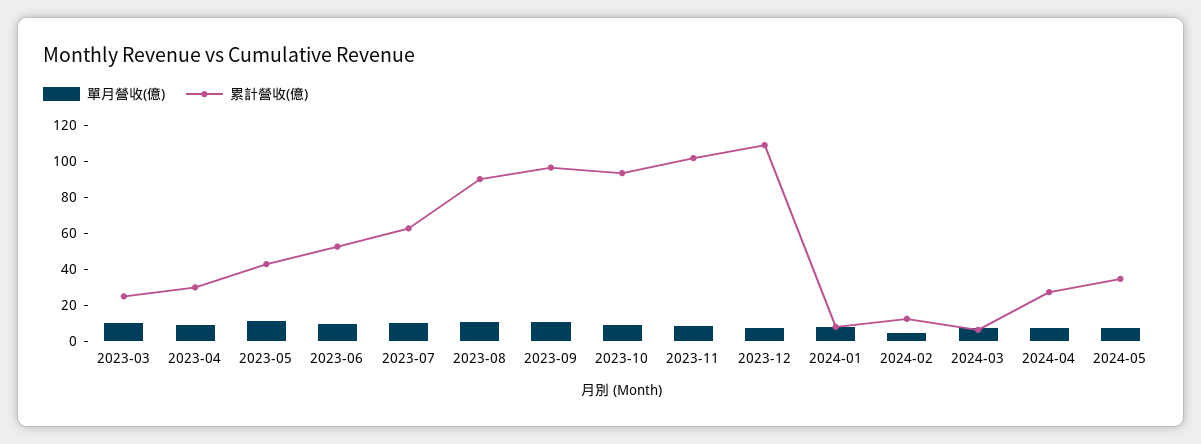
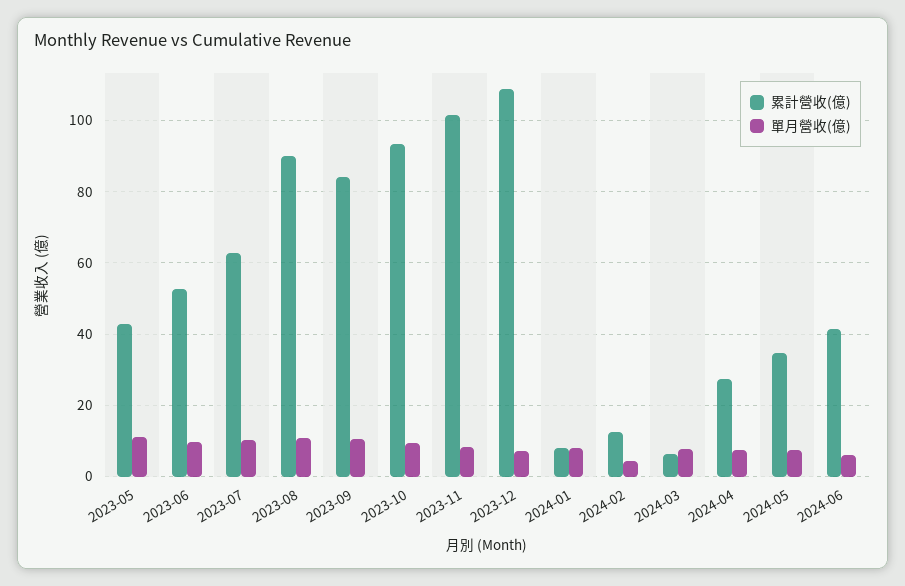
單月營收(億), 2023-03: 10 -> none
累計營收(億), 2023-03: 25 -> none
單月營收(億), 2023-04: 10 -> none
累計營收(億), 2023-04: 30 -> none
累計營收(億), 2023-09: 95 -> 84
累計營收(億), 2024-06: none -> 42
單月營收(億), 2024-06: none -> 6

